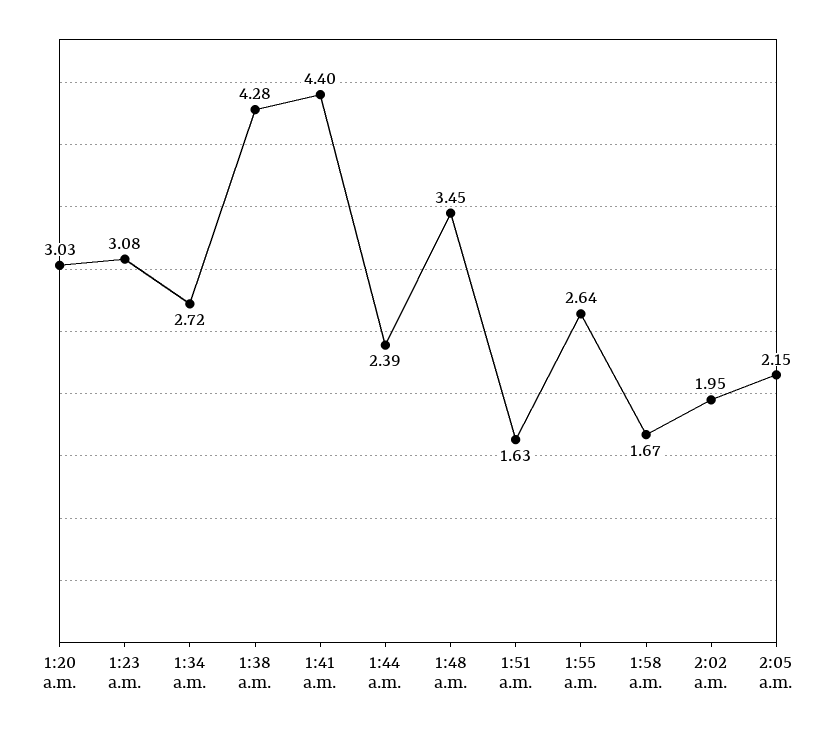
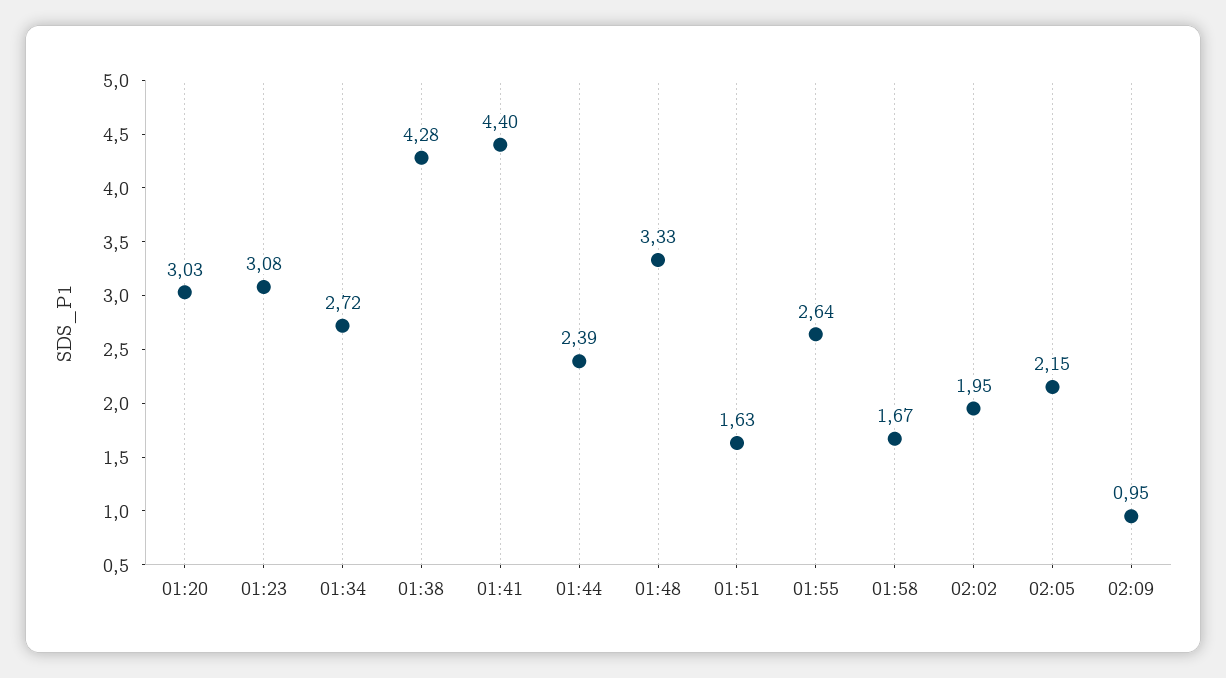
1:48 a.m.: 3.45 -> 3.33
02:09: none -> 0.95

